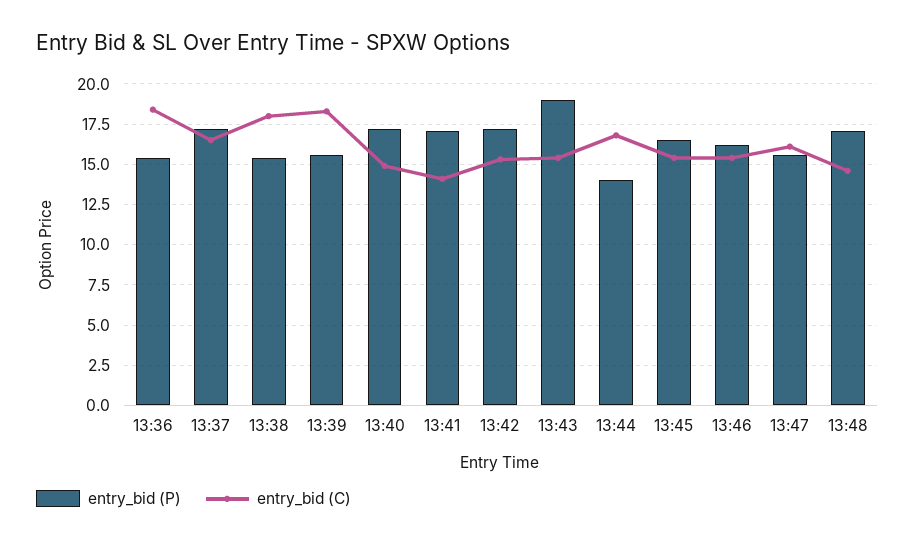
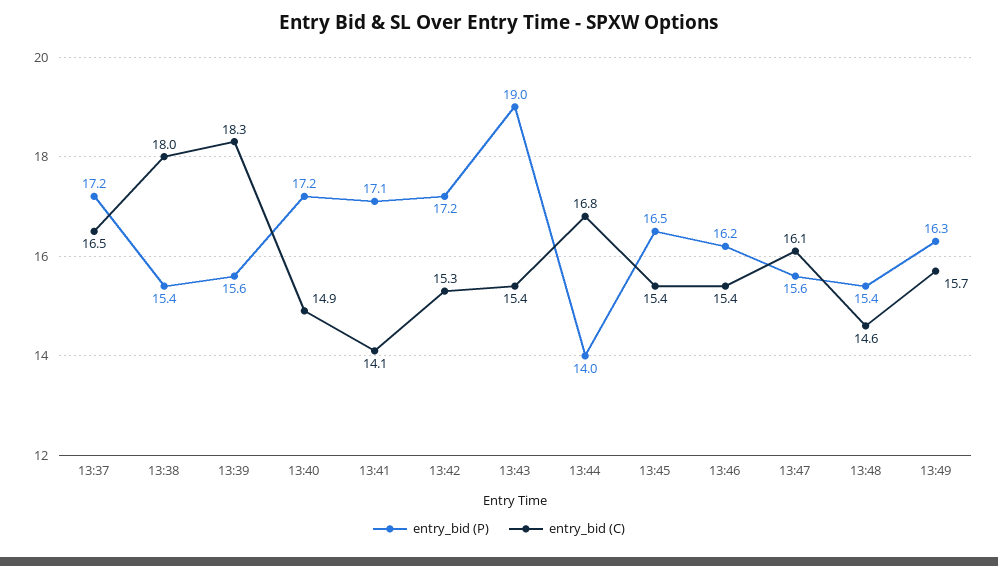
entry_bid (P), 13:36: 15.5 -> none
entry_bid (C), 13:36: 18.5 -> none
entry_bid (P), 13:48: 17 -> 15.4
entry_bid (P), 13:49: none -> 16.3
entry_bid (C), 13:49: none -> 15.7

